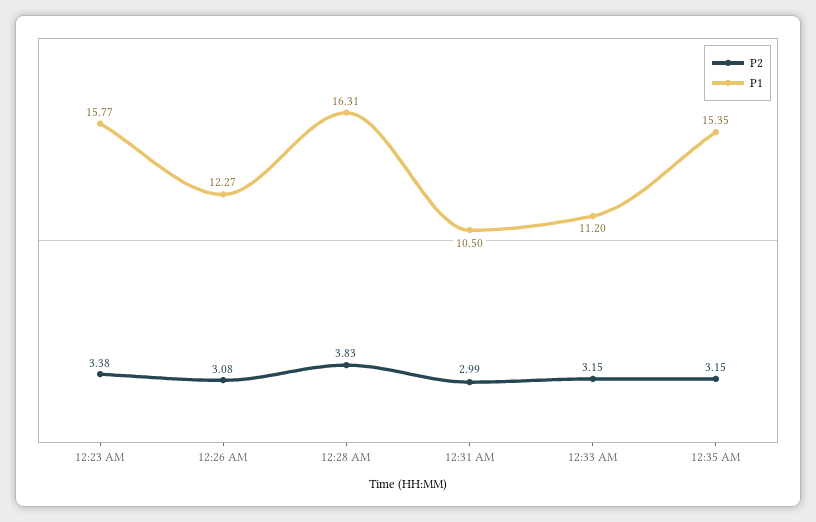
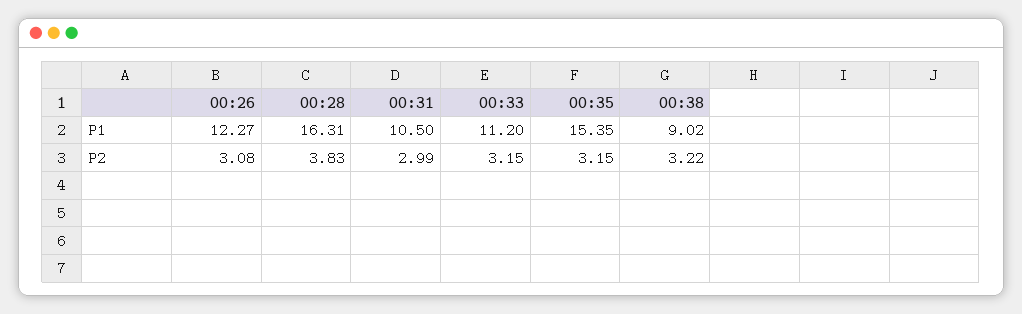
P2, 12:23 AM: 3.38 -> none
P1, 12:23 AM: 15.77 -> none
P1, 00:38: none -> 9.02
P2, 00:38: none -> 3.22

